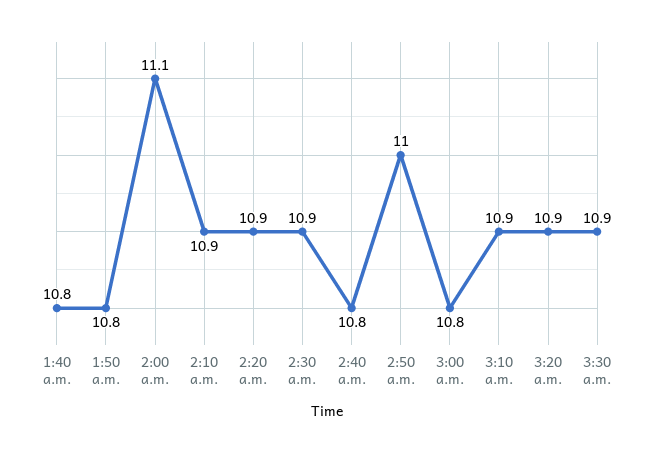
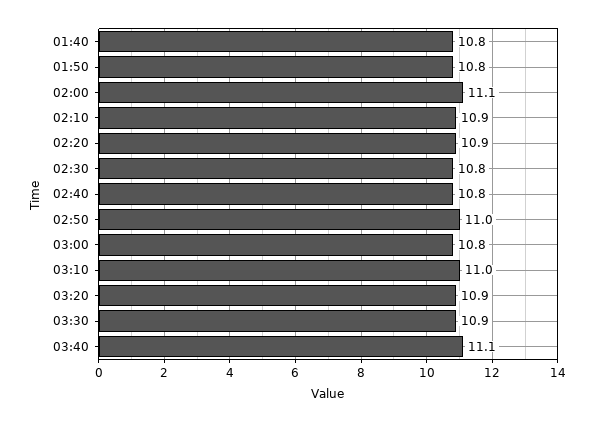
2:30 a.m.: 10.9 -> 10.8
3:10 a.m.: 10.9 -> 11
03:40: none -> 11.1

